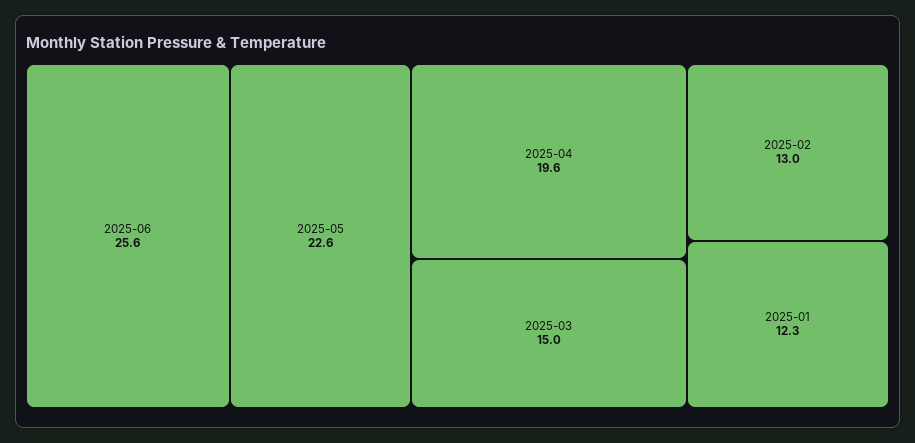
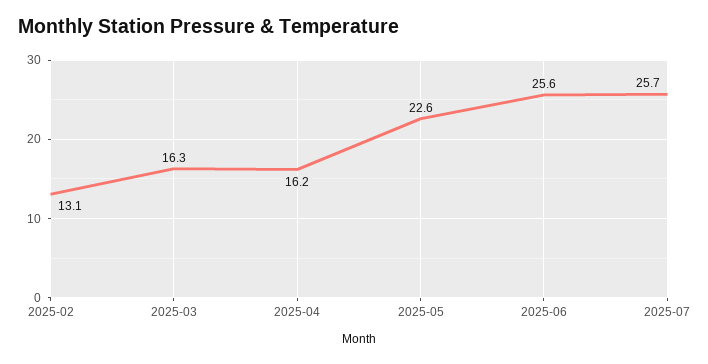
2025-04: 19.6 -> 16.2
2025-03: 15 -> 16.3
2025-02: 13 -> 13.1
2025-01: 12.3 -> none
2025-07: none -> 25.7

